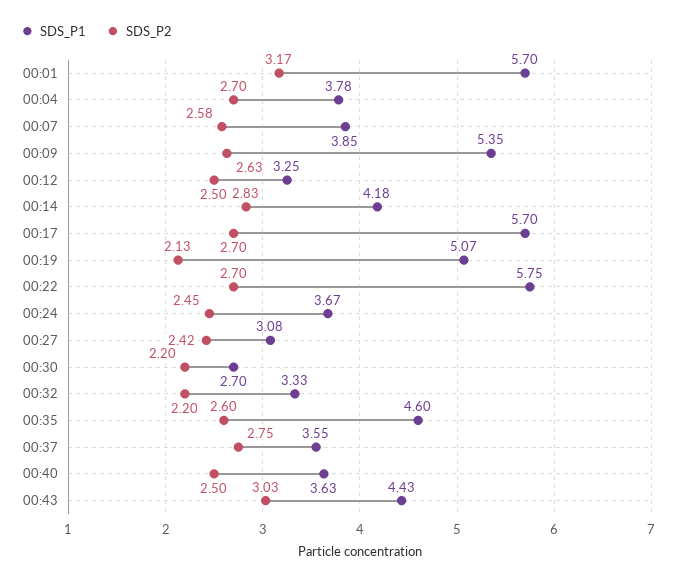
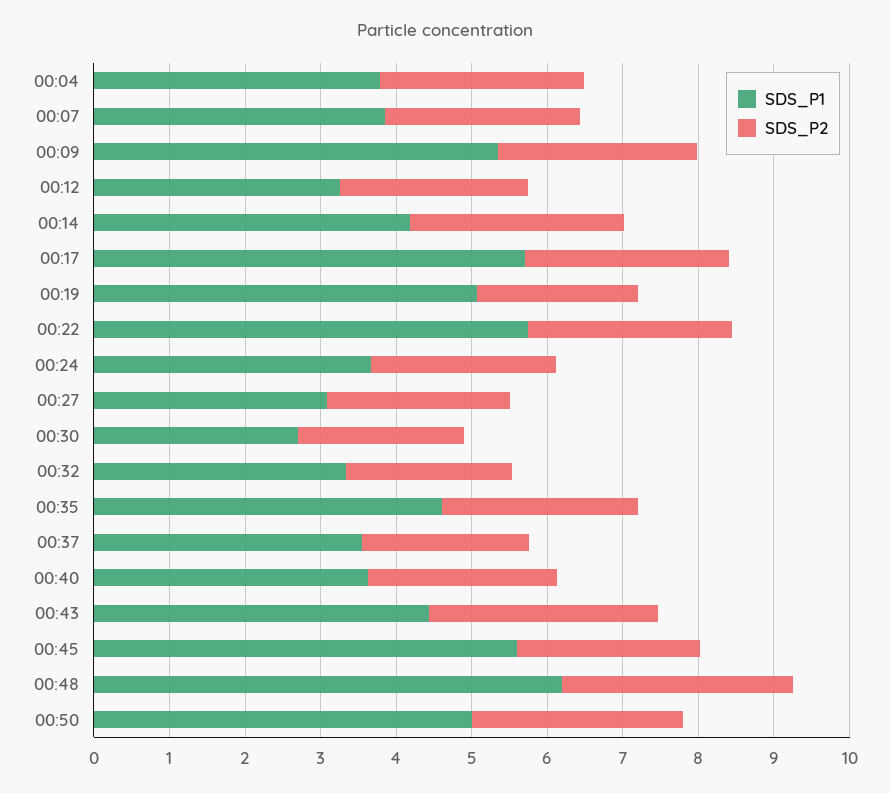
SDS_P1, 00:01: 5.7 -> none
SDS_P2, 00:01: 3.17 -> none
SDS_P2, 00:37: 2.75 -> 2.2
SDS_P1, 00:45: none -> 5.6
SDS_P2, 00:45: none -> 2.4
SDS_P1, 00:48: none -> 6.2
SDS_P2, 00:48: none -> 3
SDS_P1, 00:50: none -> 5
SDS_P2, 00:50: none -> 2.8

